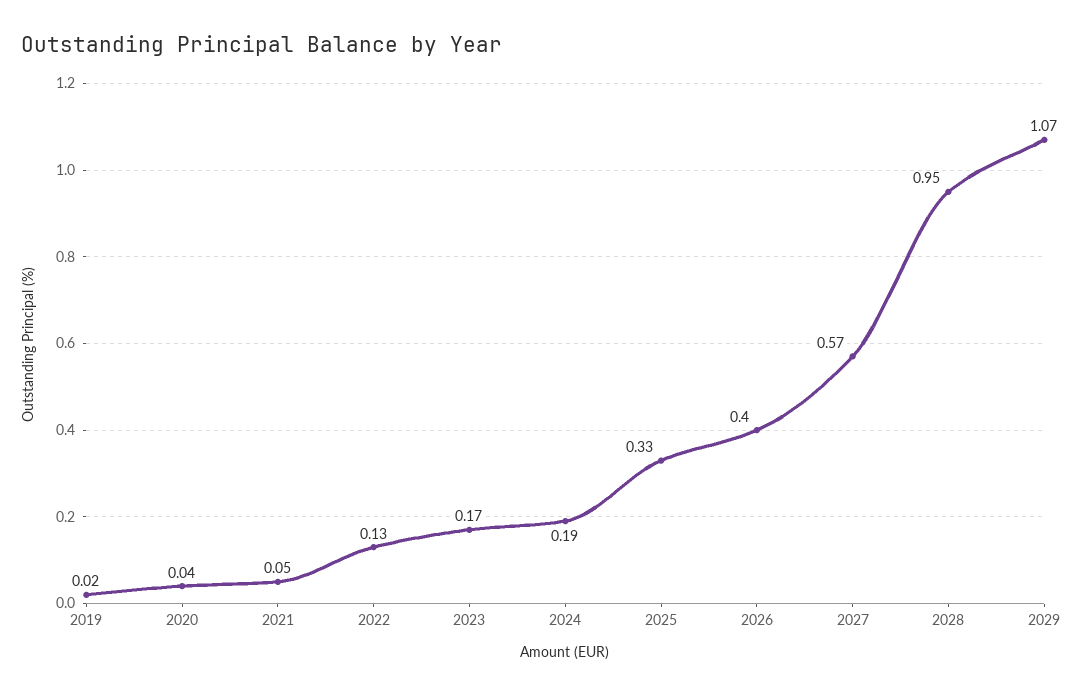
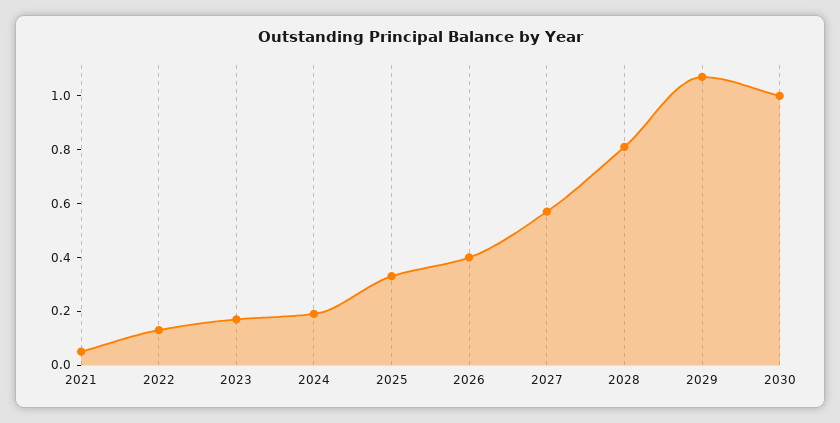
2019: 0.02 -> none
2020: 0.04 -> none
2028: 0.95 -> 0.8
2030: none -> 1

